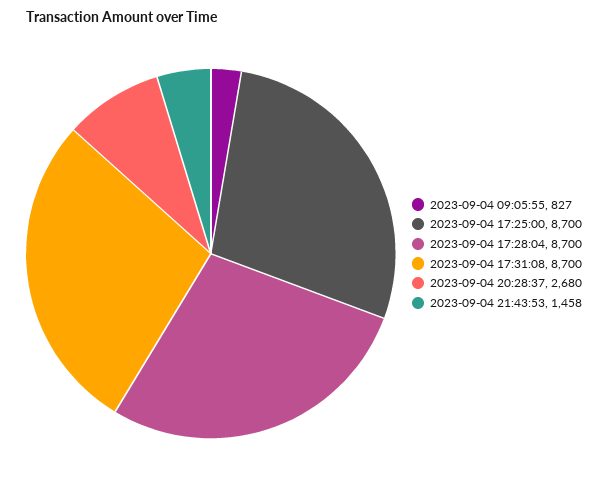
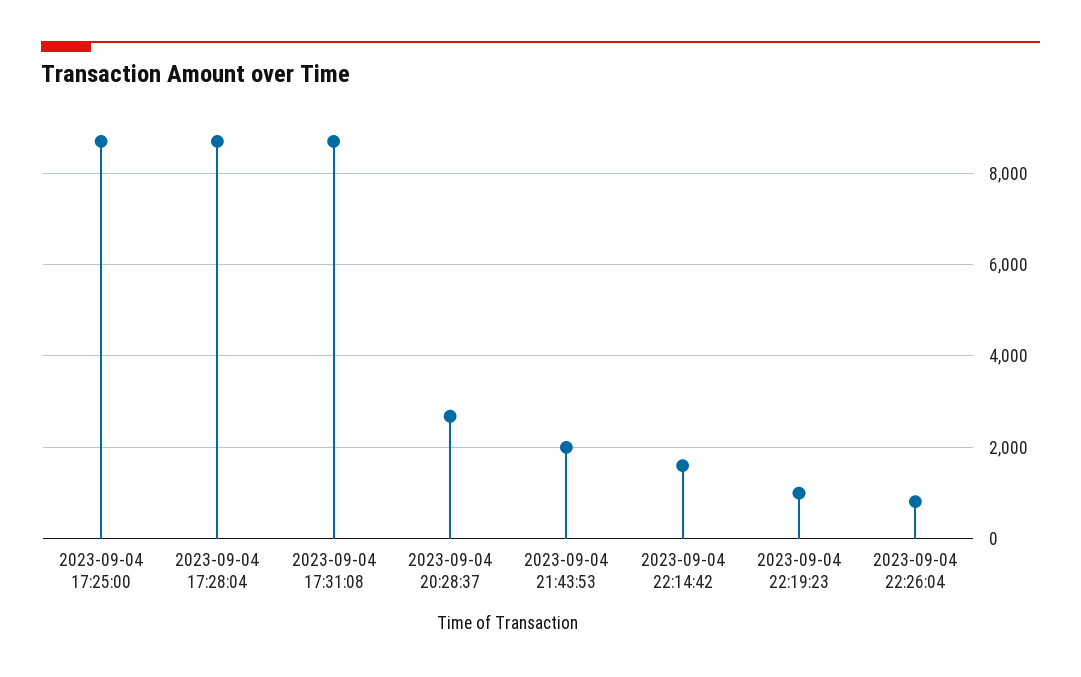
2023-09-04 09:05:55: 827 -> none
2023-09-04 21:43:53: 1458 -> 2000
2023-09-04 22:14:42: none -> 1600
2023-09-04 22:19:23: none -> 1000
2023-09-04 22:26:04: none -> 800

